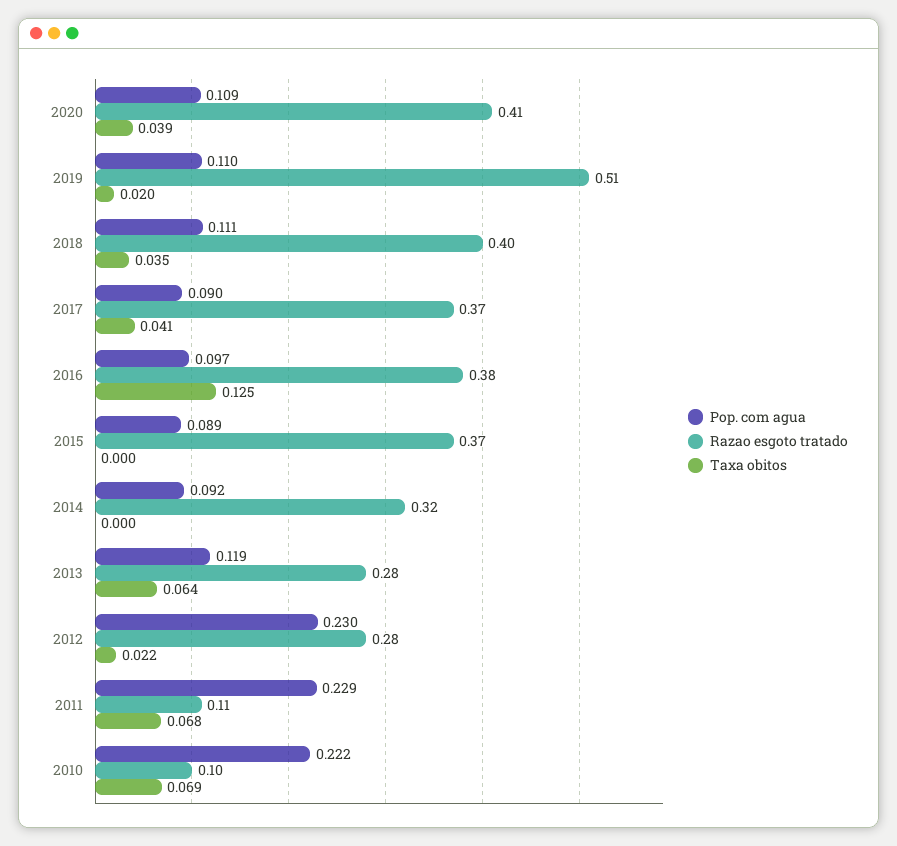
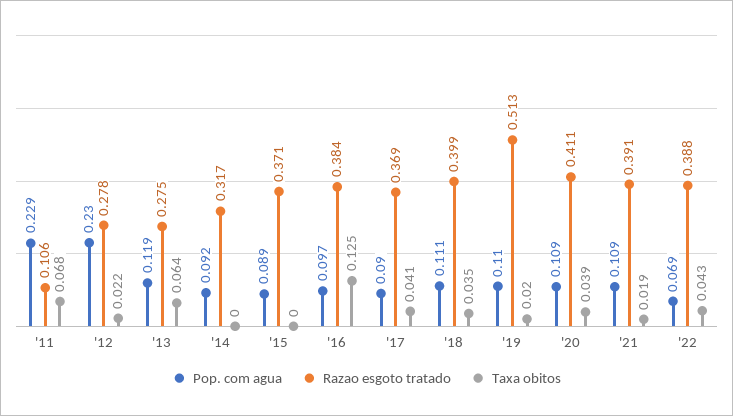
Pop. com agua, 2010: 0.222 -> none
Razao esgoto tratado, 2010: 0.1 -> none
Taxa obitos, 2010: 0.069 -> none
Pop. com agua, '21: none -> 0.109
Razao esgoto tratado, '21: none -> 0.391
Taxa obitos, '21: none -> 0.019
Pop. com agua, '22: none -> 0.069
Razao esgoto tratado, '22: none -> 0.388
Taxa obitos, '22: none -> 0.043

